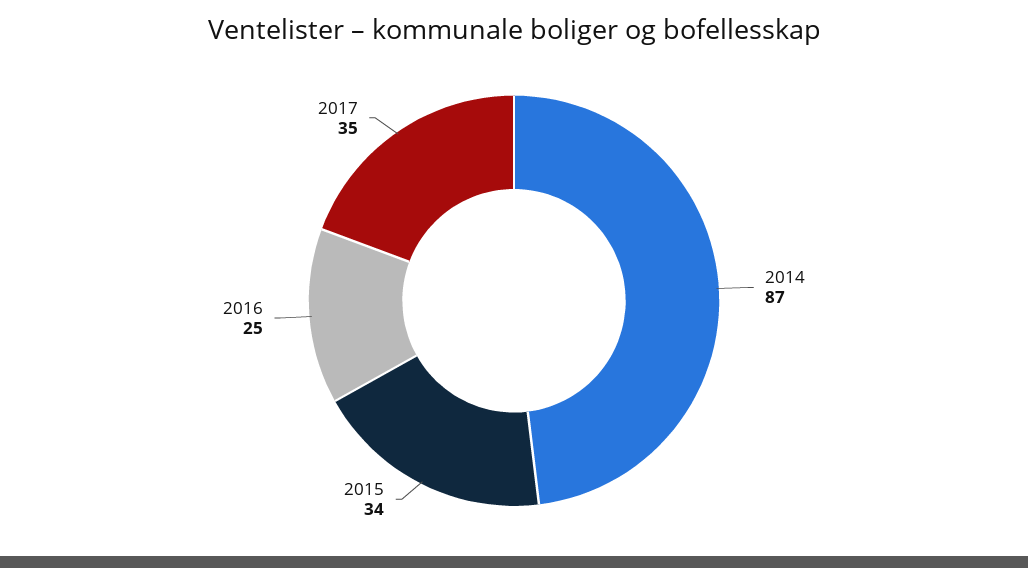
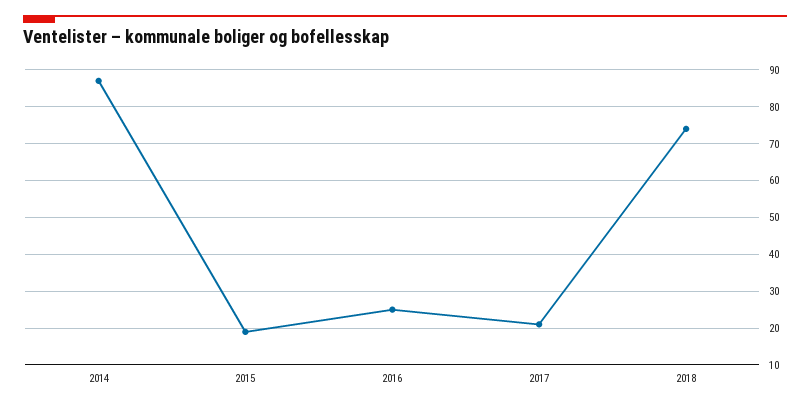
2015: 34 -> 20
2017: 35 -> 20
2018: none -> 75

